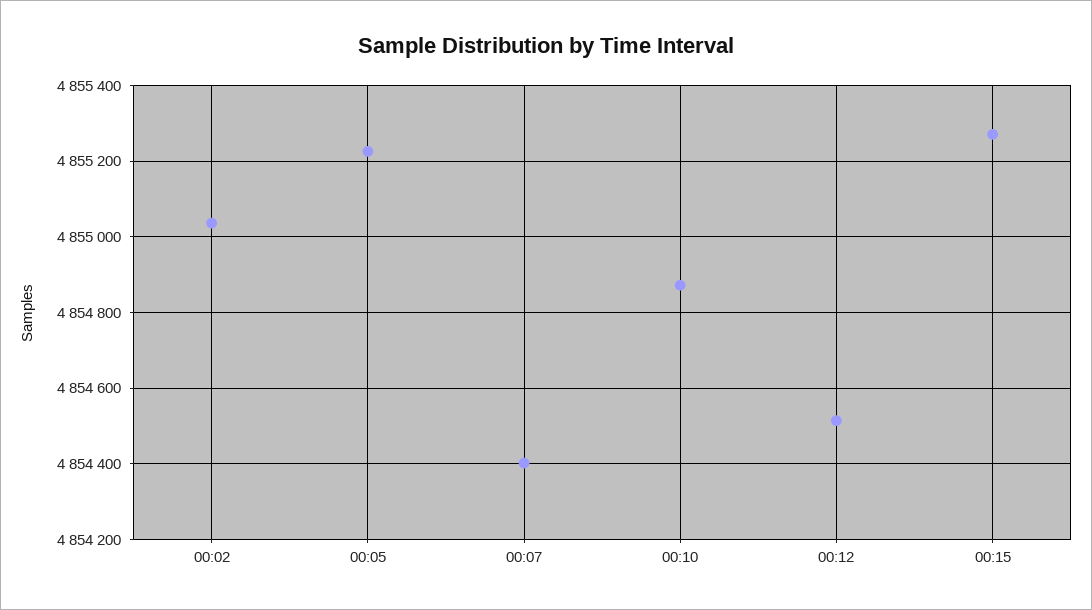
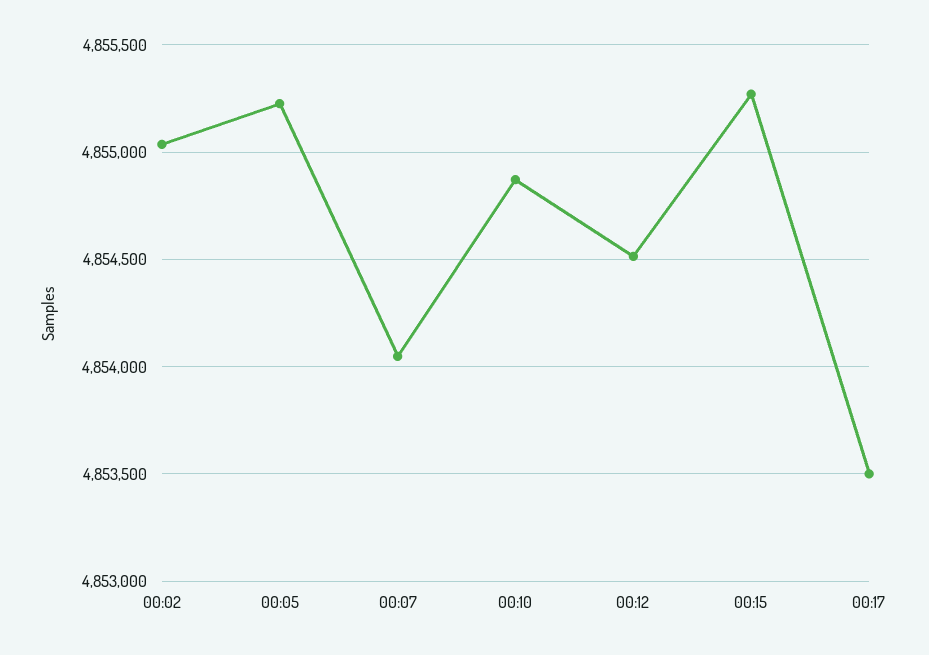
00:07: 4854400 -> 4854050
00:17: none -> 4853500

